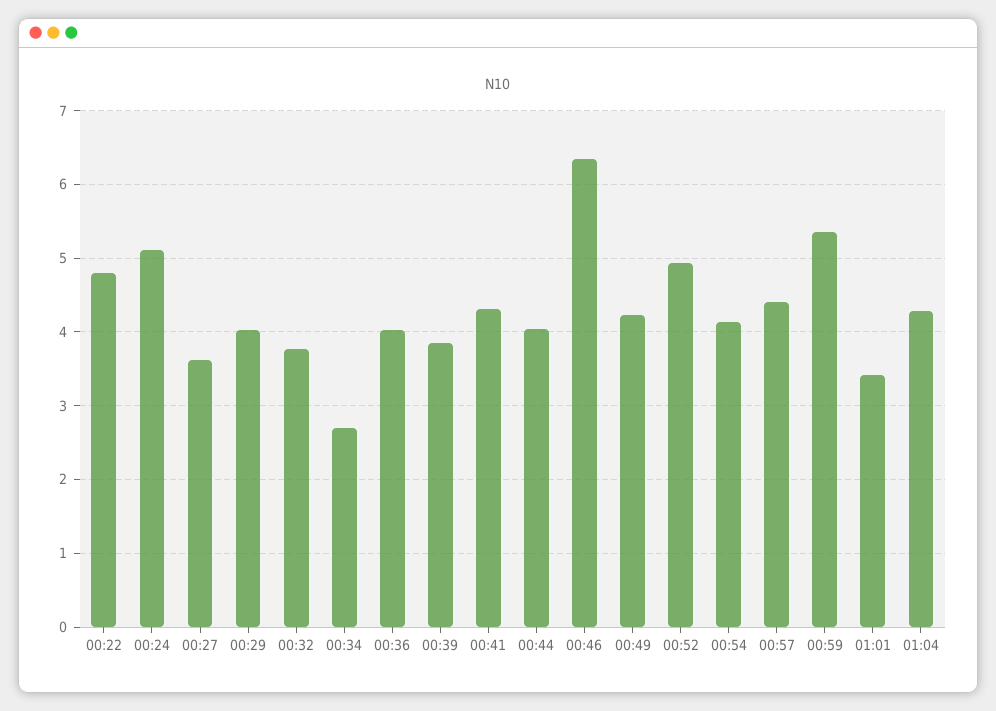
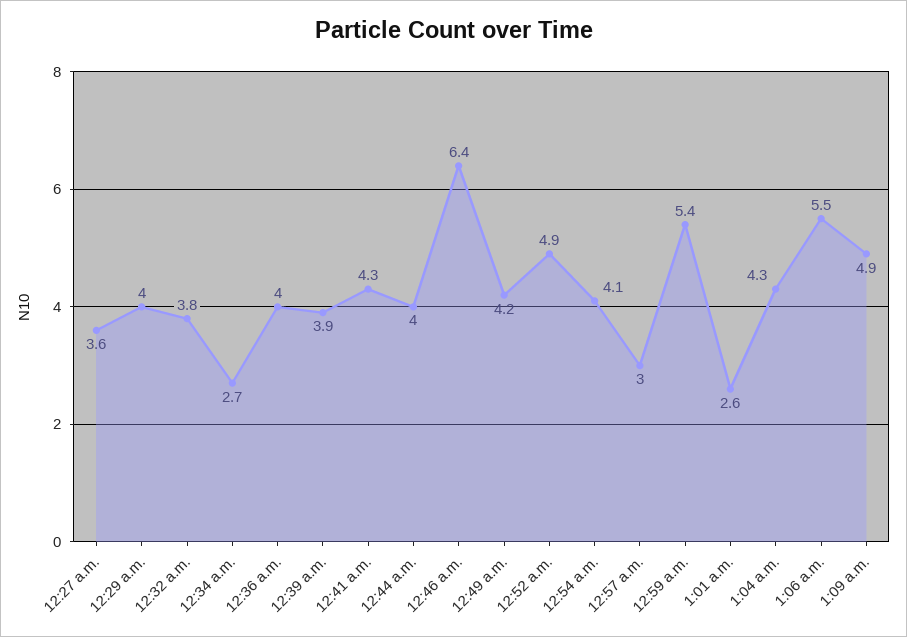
00:22: 4.8 -> none
00:24: 5.1 -> none
00:57: 4.4 -> 3
01:01: 3.4 -> 2.6
1:06 a.m.: none -> 5.5
1:09 a.m.: none -> 4.9

